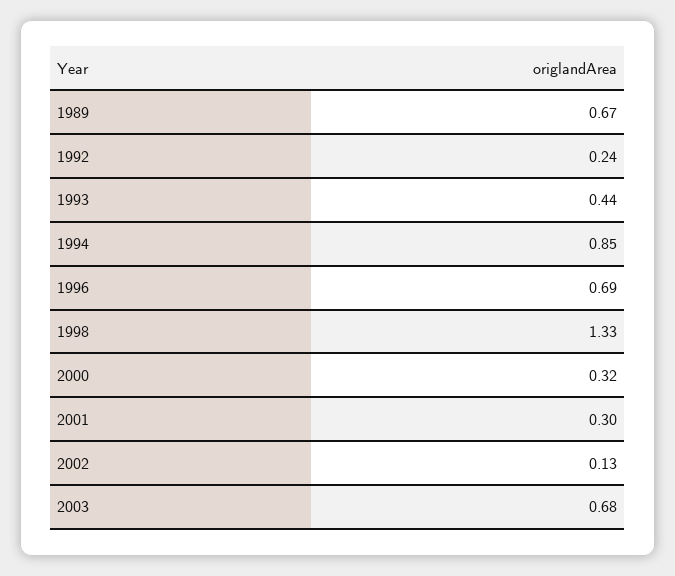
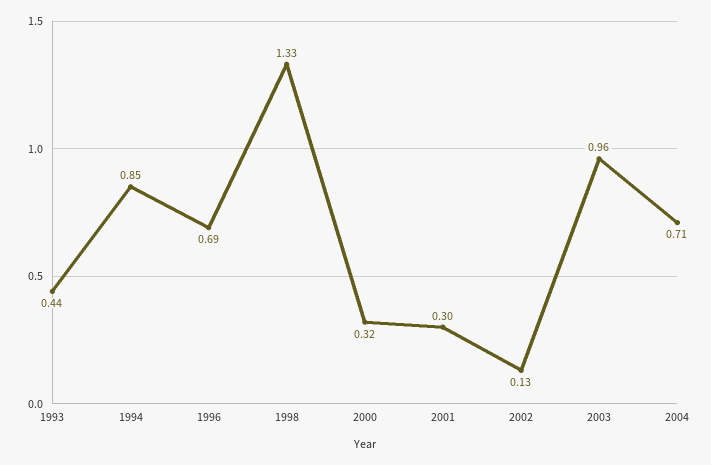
1989: 0.67 -> none
1992: 0.24 -> none
2003: 0.68 -> 0.96
2004: none -> 0.71

